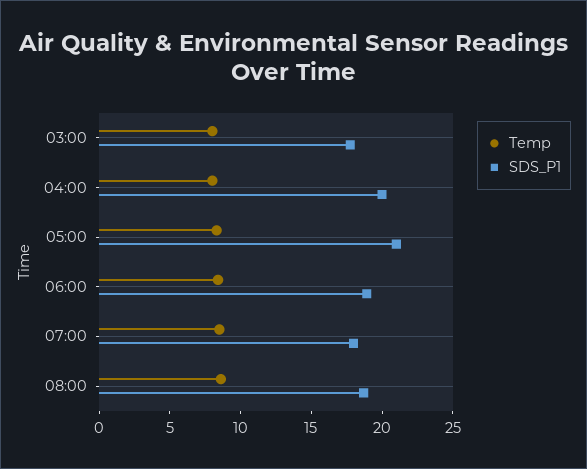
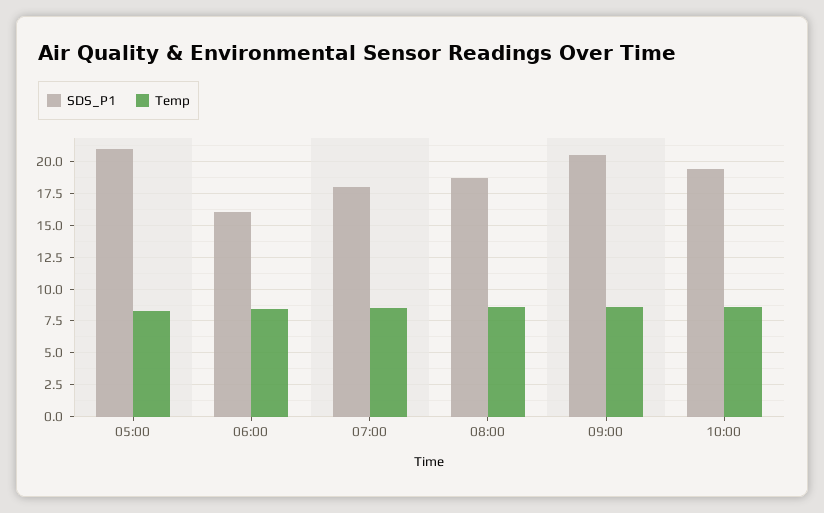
Temp, 03:00: 8 -> none
SDS_P1, 03:00: 18 -> none
Temp, 04:00: 8 -> none
SDS_P1, 04:00: 20 -> none
SDS_P1, 06:00: 19 -> 16
SDS_P1, 09:00: none -> 20.5
Temp, 09:00: none -> 8.5
SDS_P1, 10:00: none -> 19.5
Temp, 10:00: none -> 8.5

